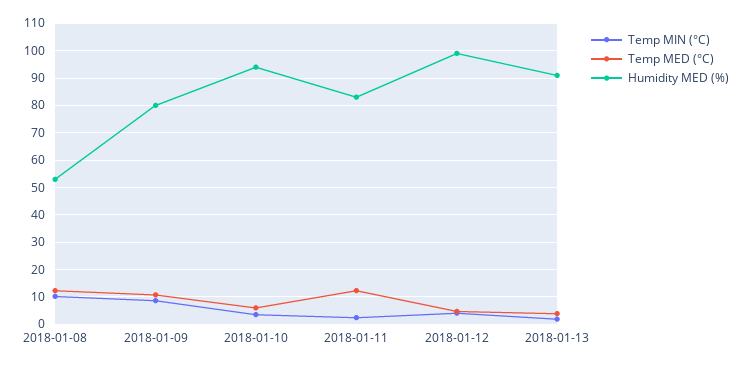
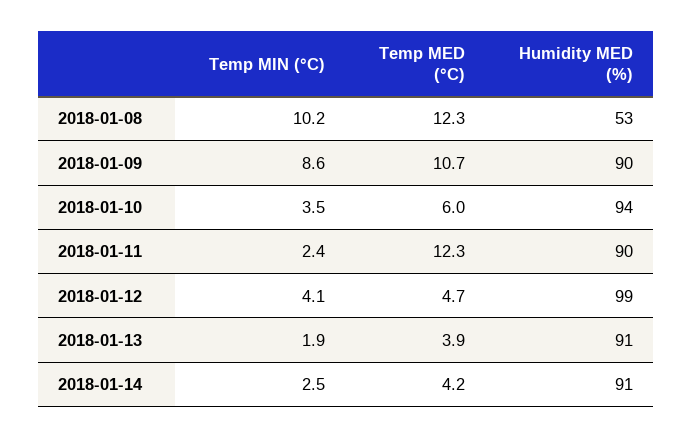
Humidity MED (%), 2018-01-09: 80 -> 90
Humidity MED (%), 2018-01-11: 82.5 -> 90
Temp MIN (°C), 2018-01-14: none -> 2.5
Temp MED (°C), 2018-01-14: none -> 4.2
Humidity MED (%), 2018-01-14: none -> 91

